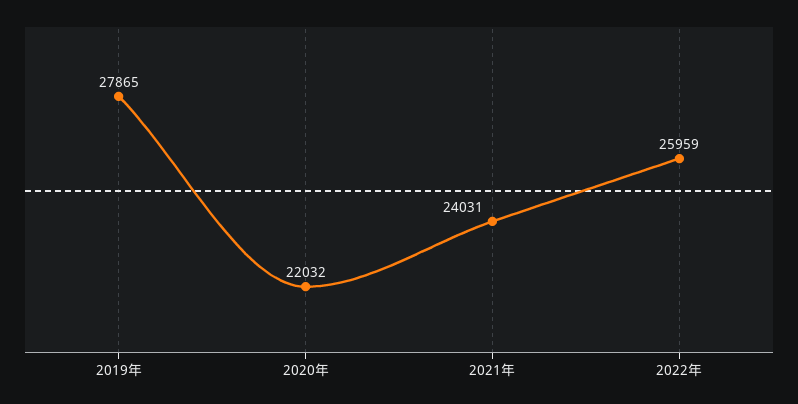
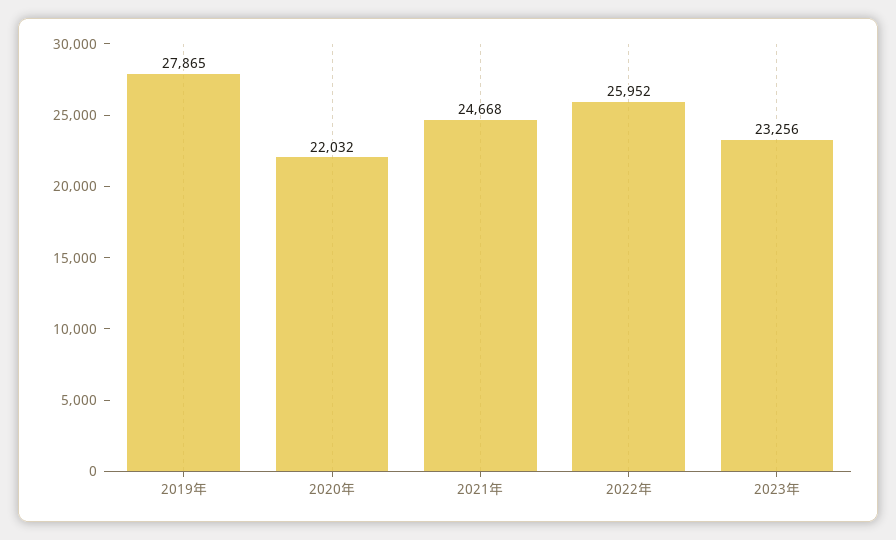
2021年: 24031 -> 24668
2022年: 25959 -> 25952
2023年: none -> 23256

